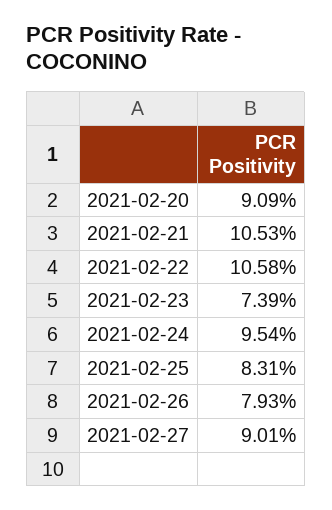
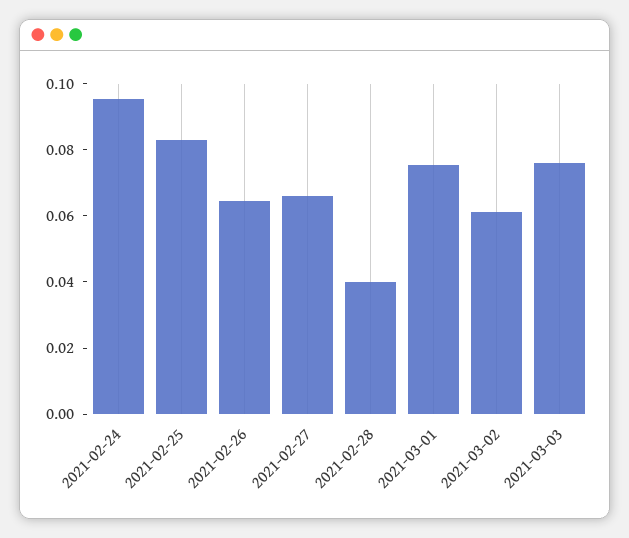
2021-02-20: 0.0909 -> none
2021-02-21: 0.1053 -> none
2021-02-22: 0.1058 -> none
2021-02-23: 0.0739 -> none
2021-02-26: 0.0793 -> 0.065
2021-02-27: 0.0901 -> 0.065
2021-02-28: none -> 0.04
2021-03-01: none -> 0.075
2021-03-02: none -> 0.06
2021-03-03: none -> 0.075

